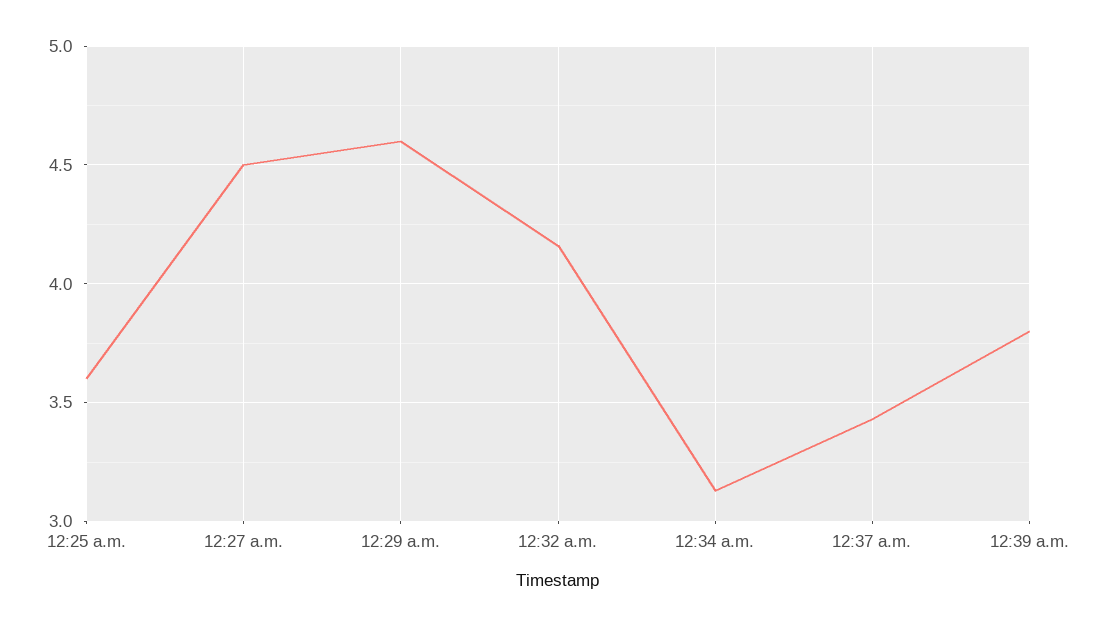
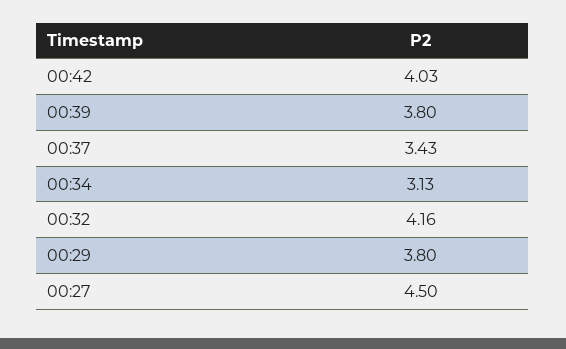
12:25 a.m.: 3.6 -> none
12:29 a.m.: 4.6 -> 3.8
00:42: none -> 4.03

